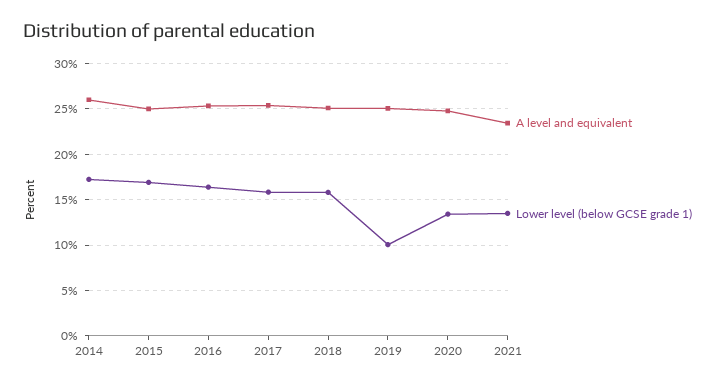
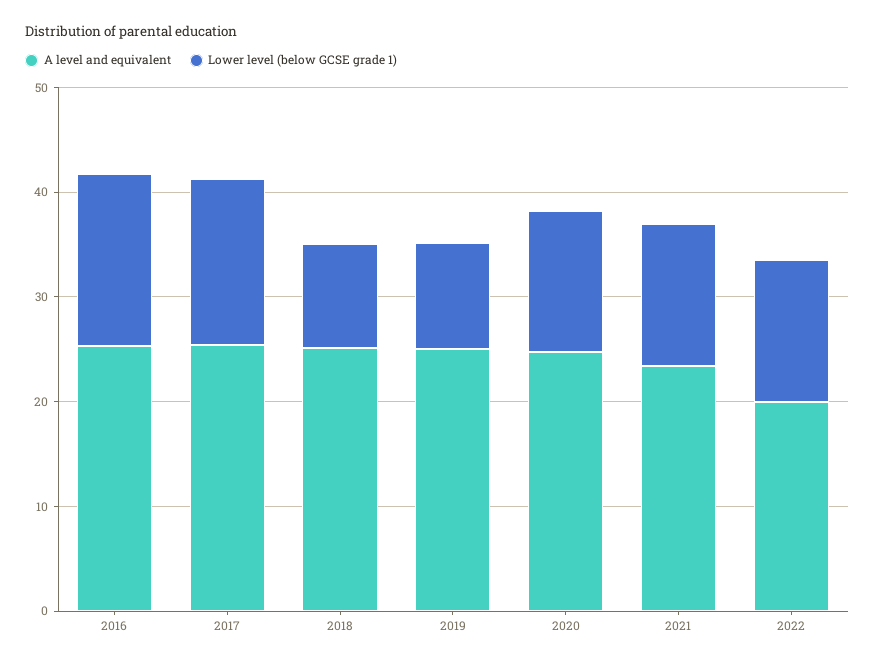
A level and equivalent, 2014: 26 -> none
Lower level (below GCSE grade 1), 2014: 17 -> none
A level and equivalent, 2015: 25 -> none
Lower level (below GCSE grade 1), 2015: 17 -> none
Lower level (below GCSE grade 1), 2018: 16 -> 10
A level and equivalent, 2022: none -> 20
Lower level (below GCSE grade 1), 2022: none -> 14

